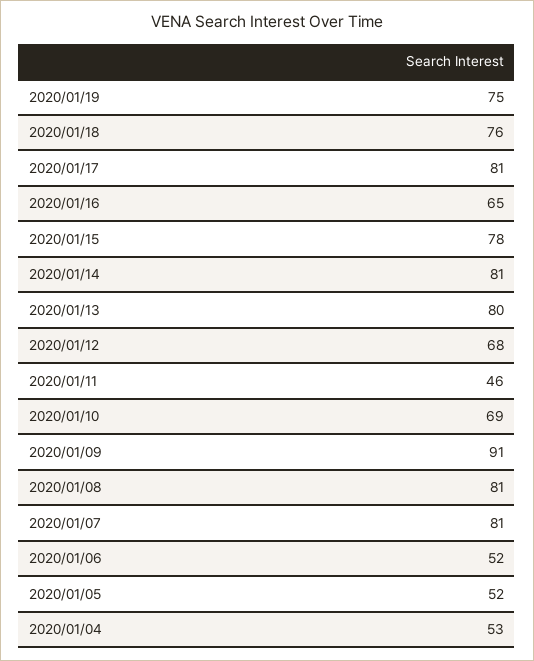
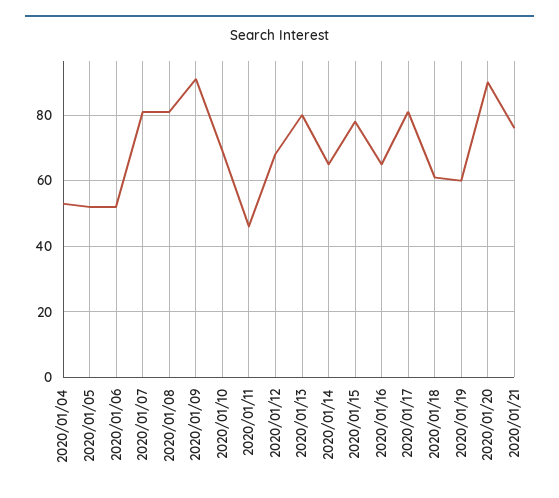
2020/01/19: 75 -> 60
2020/01/18: 76 -> 60
2020/01/14: 81 -> 65
2020/01/20: none -> 90
2020/01/21: none -> 75

